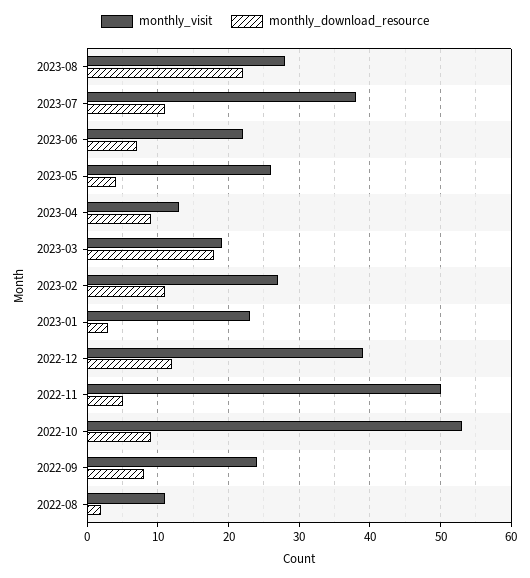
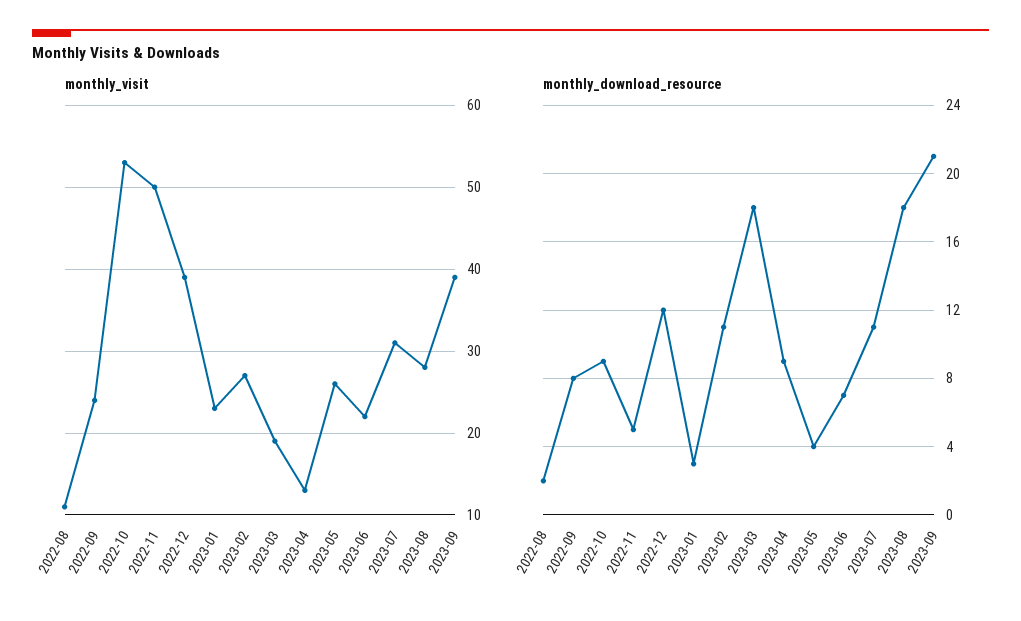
monthly_download_resource, 2023-08: 22 -> 18
monthly_visit, 2023-07: 38 -> 31
monthly_visit, 2023-09: none -> 39
monthly_download_resource, 2023-09: none -> 21

